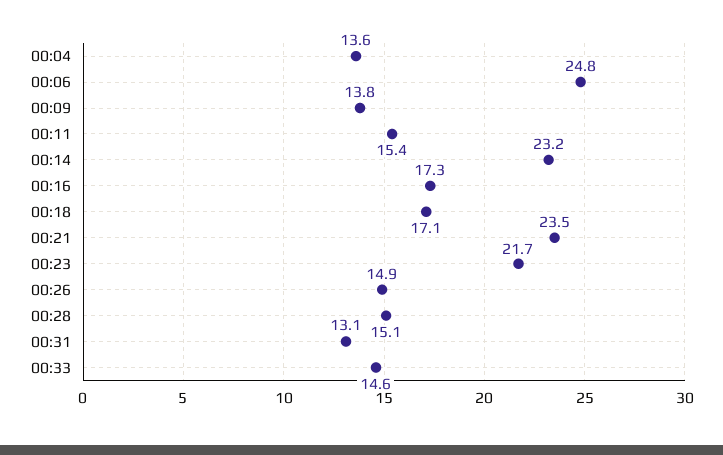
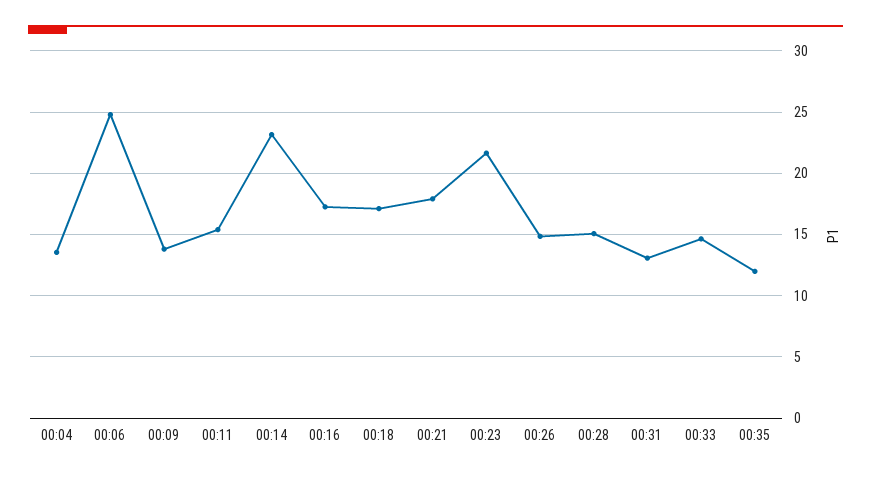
00:21: 23.5 -> 18
00:35: none -> 12

